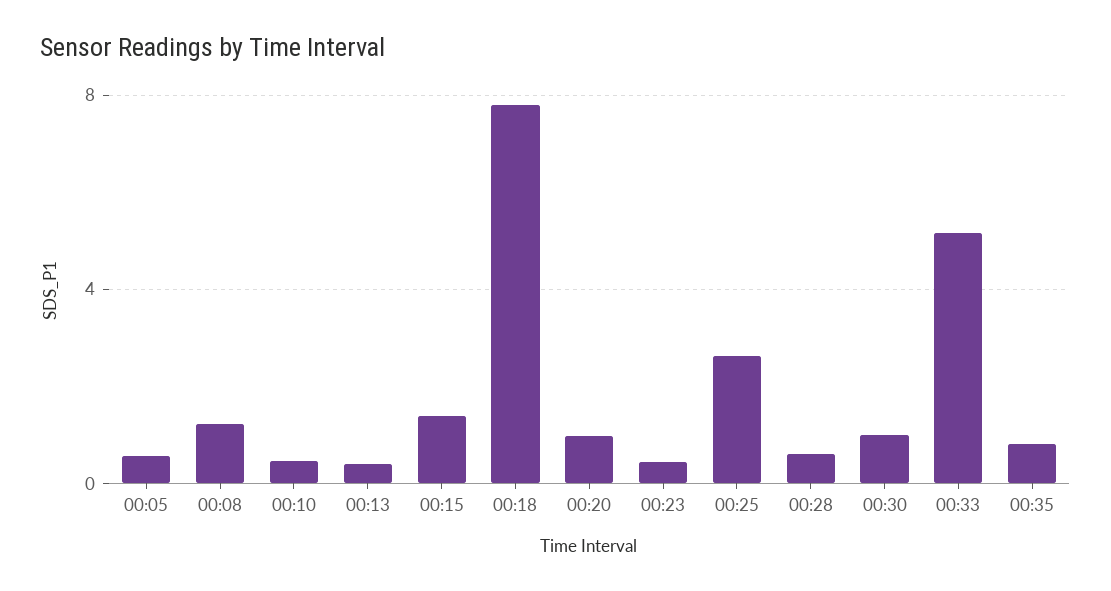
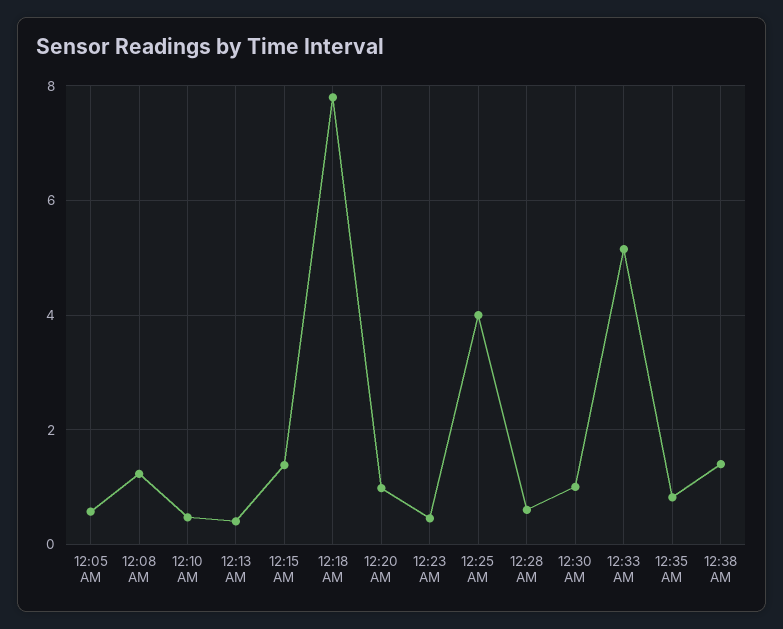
00:25: 2.5 -> 4
12:38 AM: none -> 1.4

